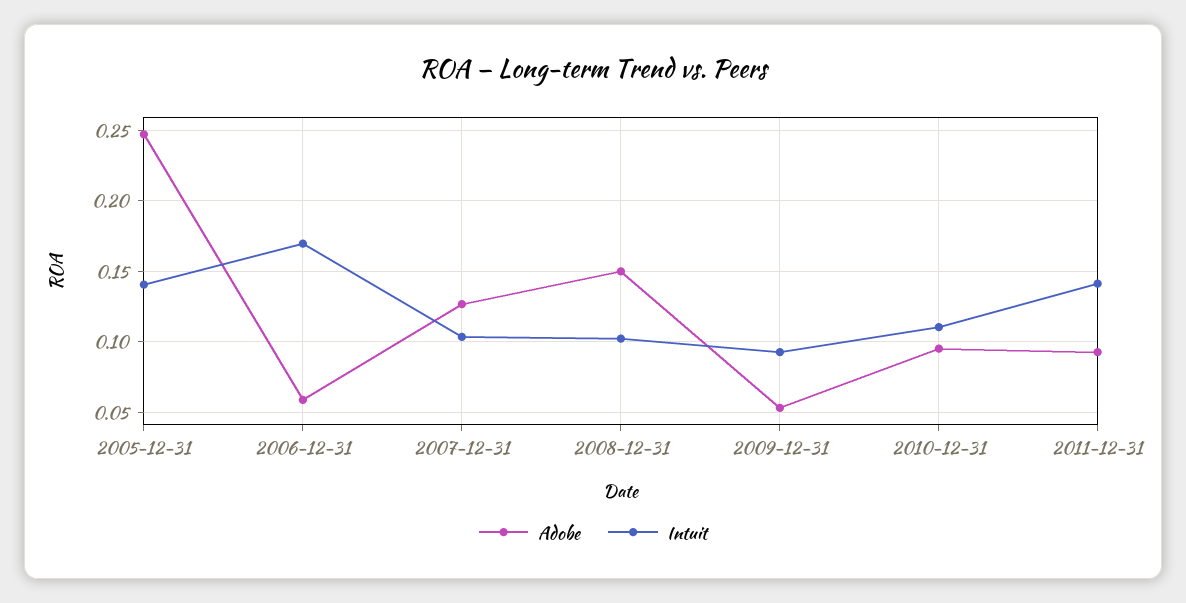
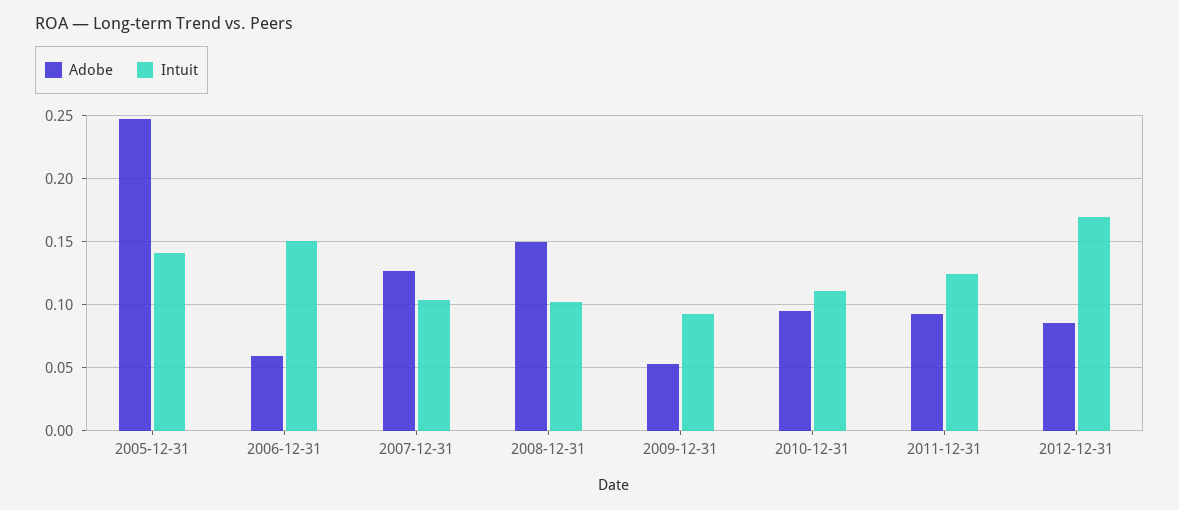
Intuit, 2006-12-31: 0.17 -> 0.15
Intuit, 2011-12-31: 0.14 -> 0.125
Adobe, 2012-12-31: none -> 0.085
Intuit, 2012-12-31: none -> 0.17

